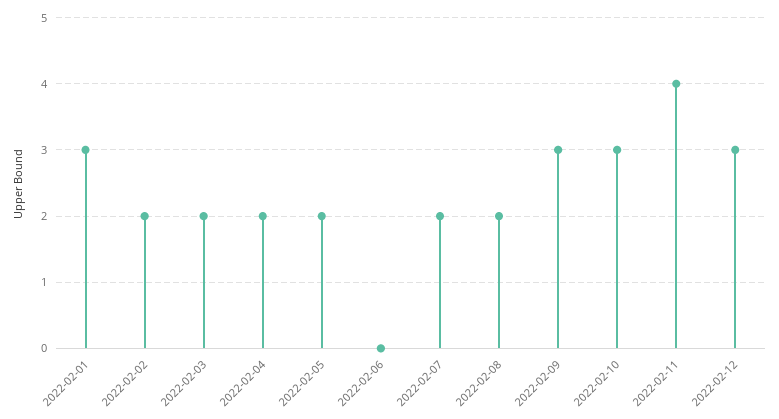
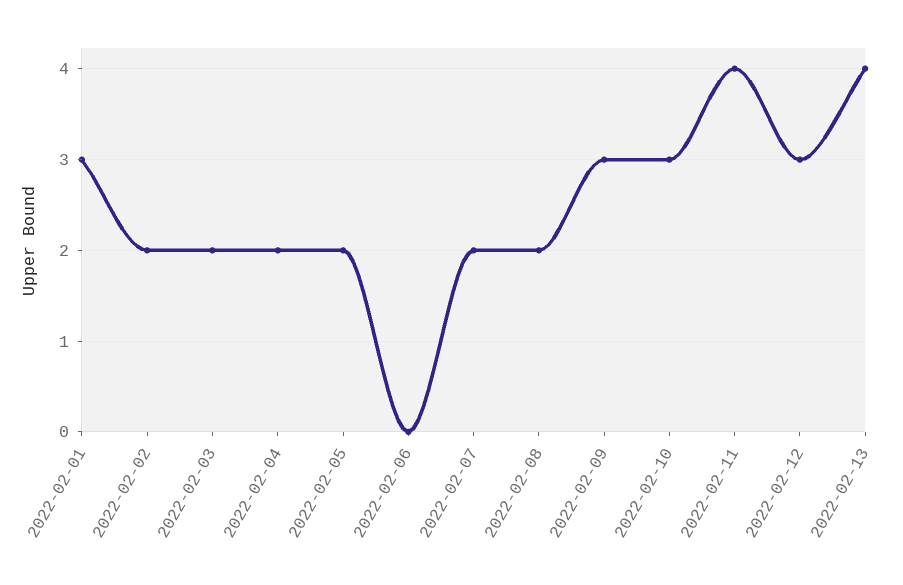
2022-02-13: none -> 4

